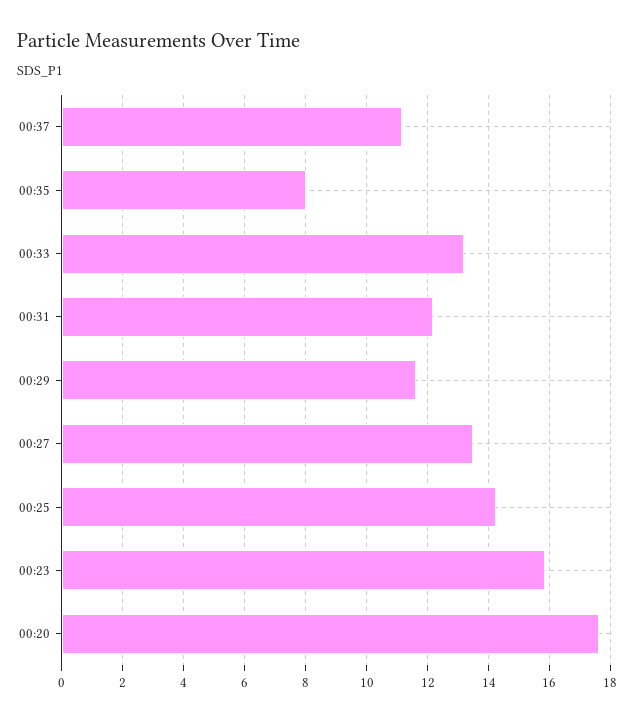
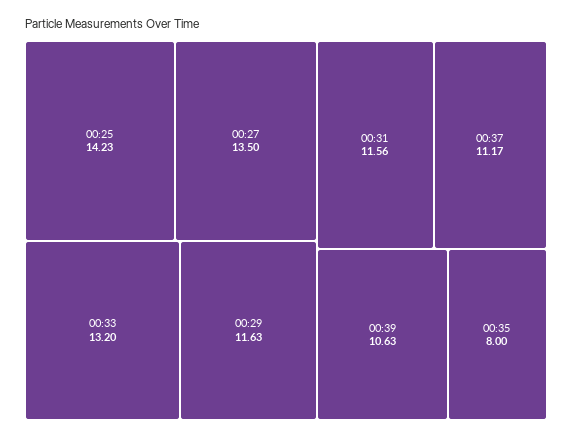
00:31: 12.2 -> 11.56
00:23: 15.8 -> none
00:20: 17.6 -> none
00:39: none -> 10.63

